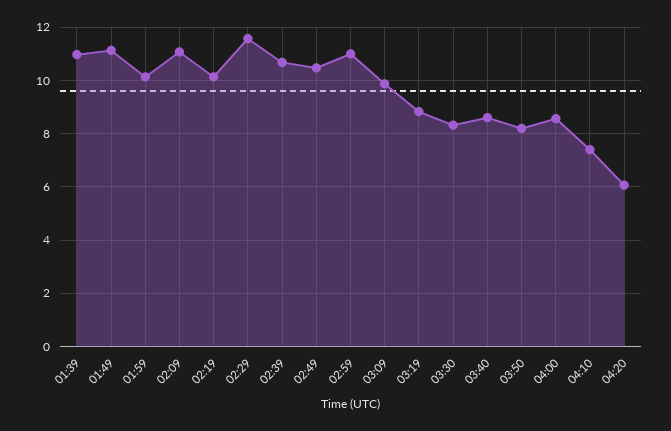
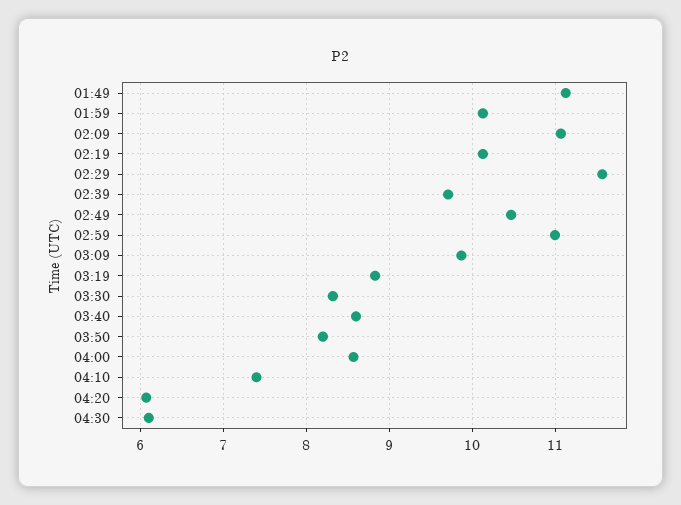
01:39: 11 -> none
02:39: 10.75 -> 9.7
04:30: none -> 6.1

